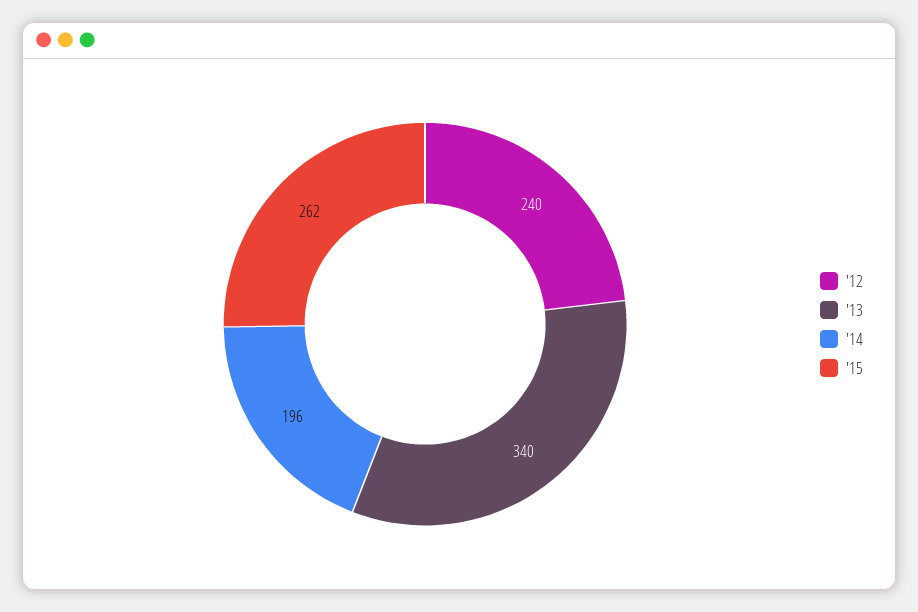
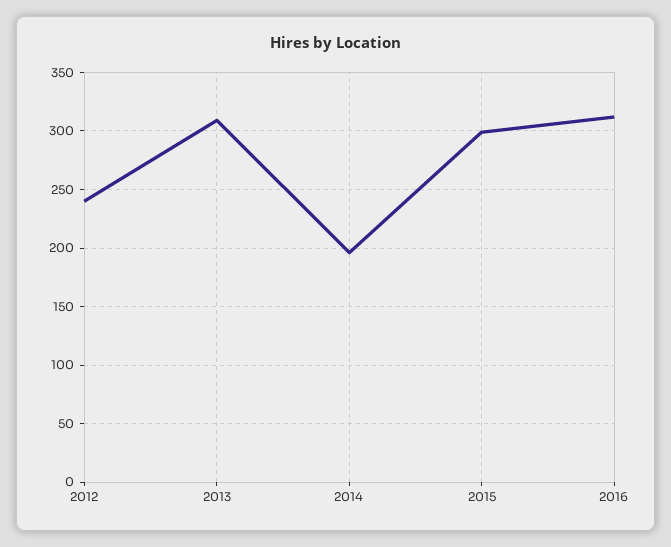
'13: 340 -> 310
'15: 262 -> 300
2016: none -> 310

